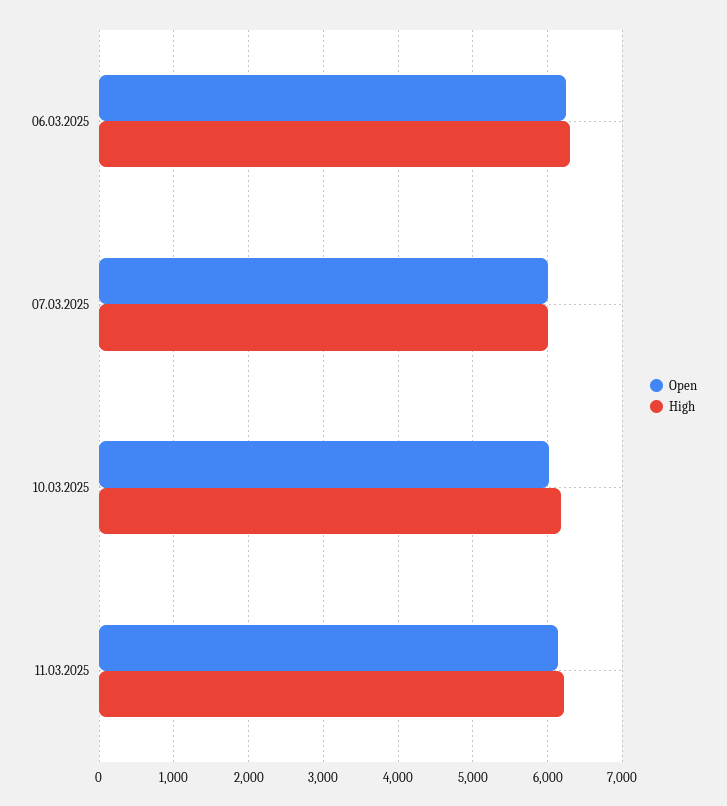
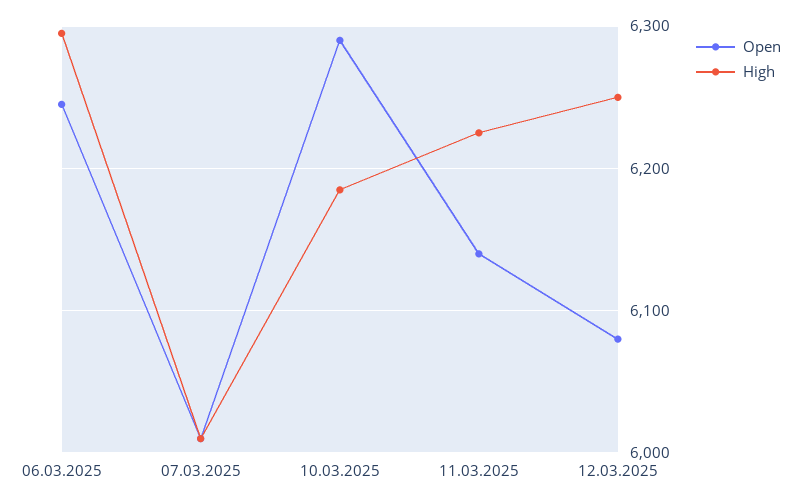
Open, 10.03.2025: 6000 -> 6290
Open, 12.03.2025: none -> 6080
High, 12.03.2025: none -> 6250

